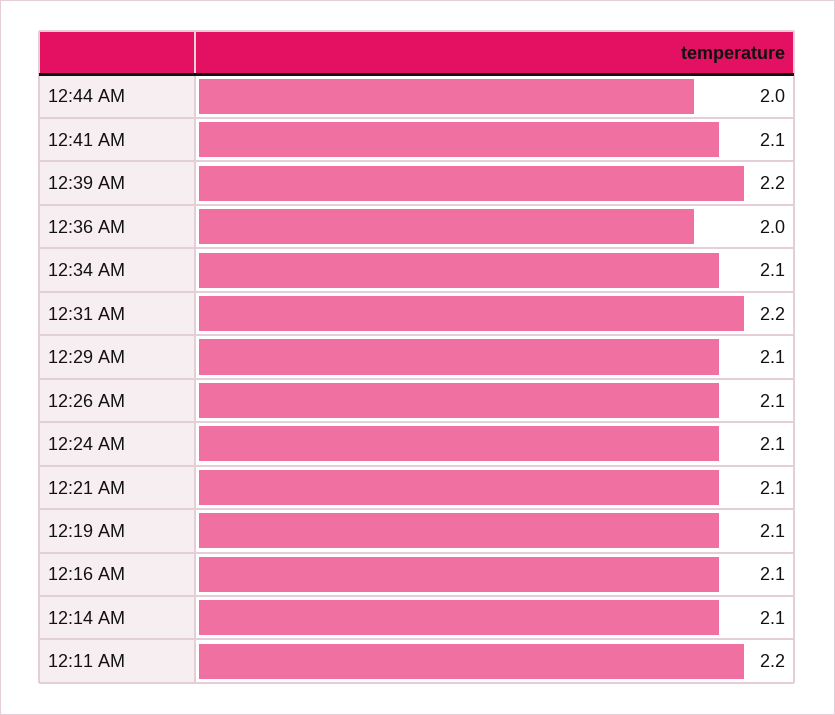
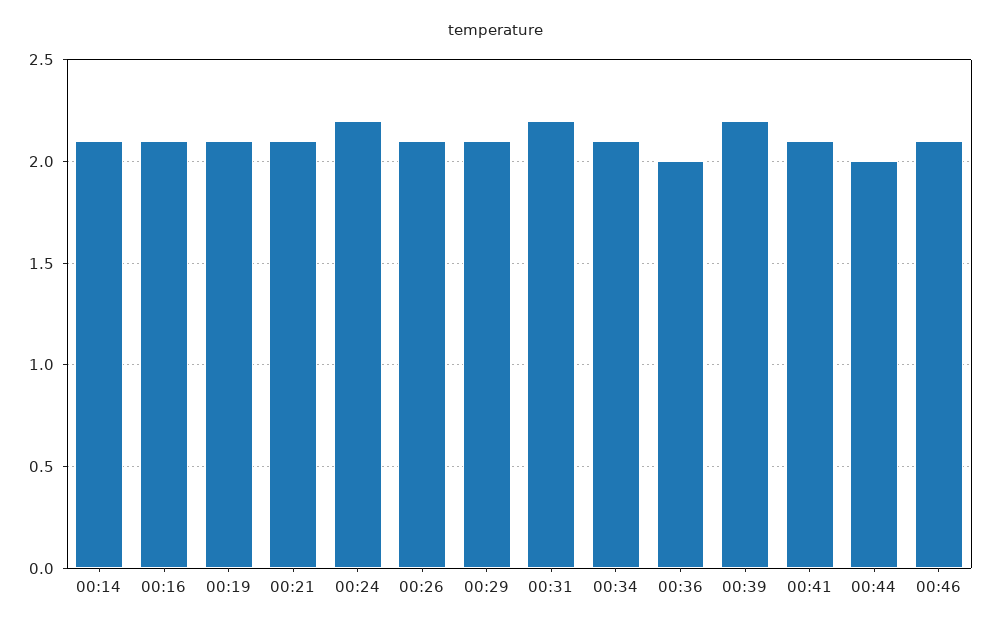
12:24 AM: 2.1 -> 2.2
12:11 AM: 2.2 -> none
00:46: none -> 2.1

